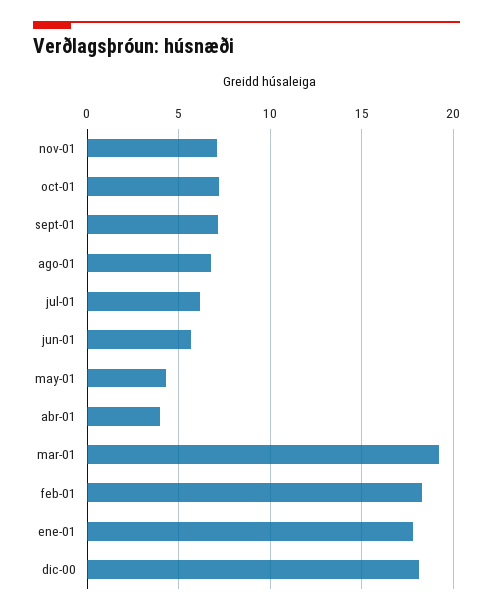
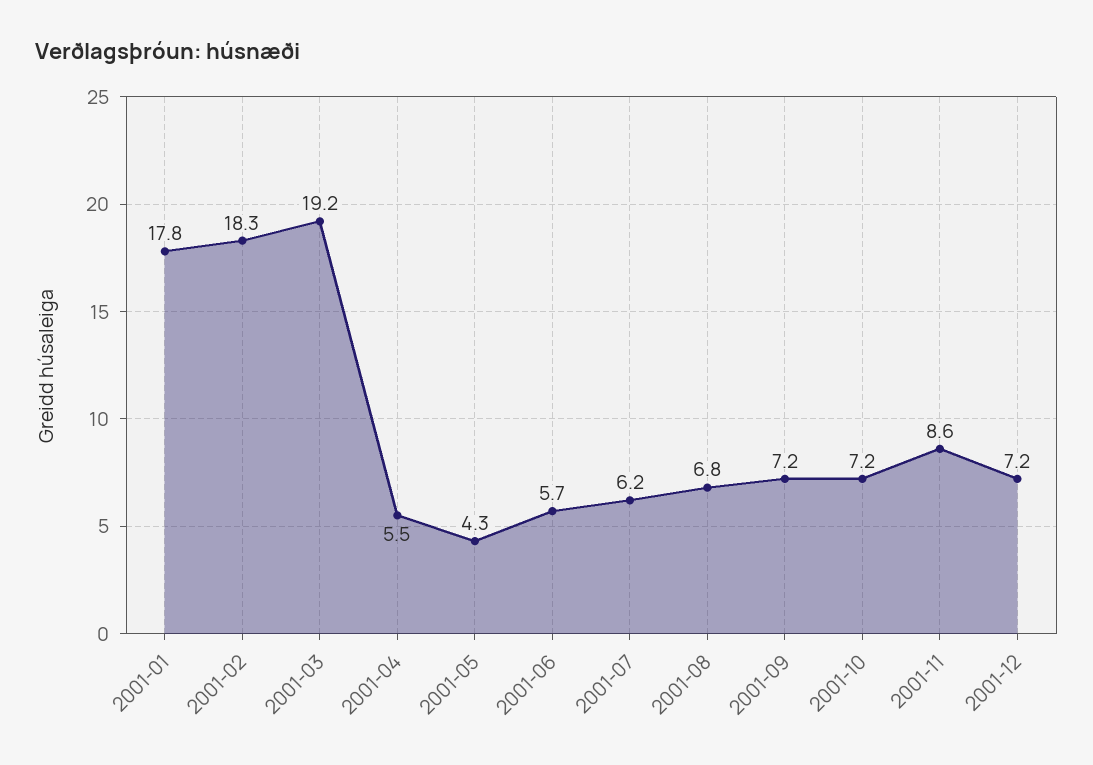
nov-01: 7 -> 8.6
abr-01: 4 -> 5.5
dic-00: 18 -> none
2001-12: none -> 7.2

